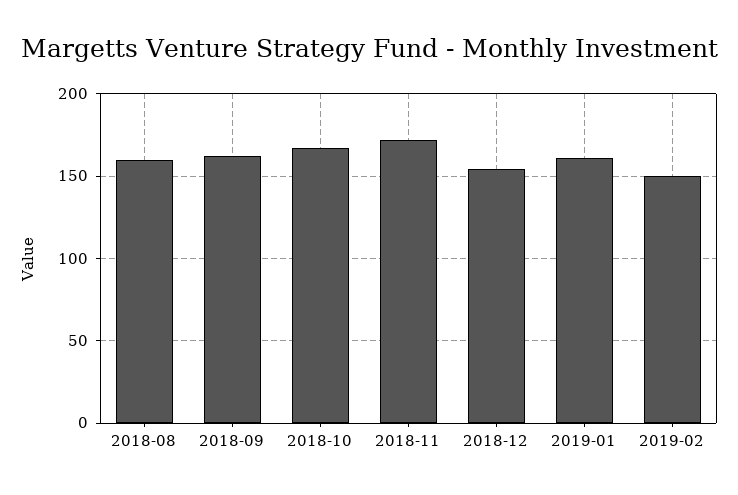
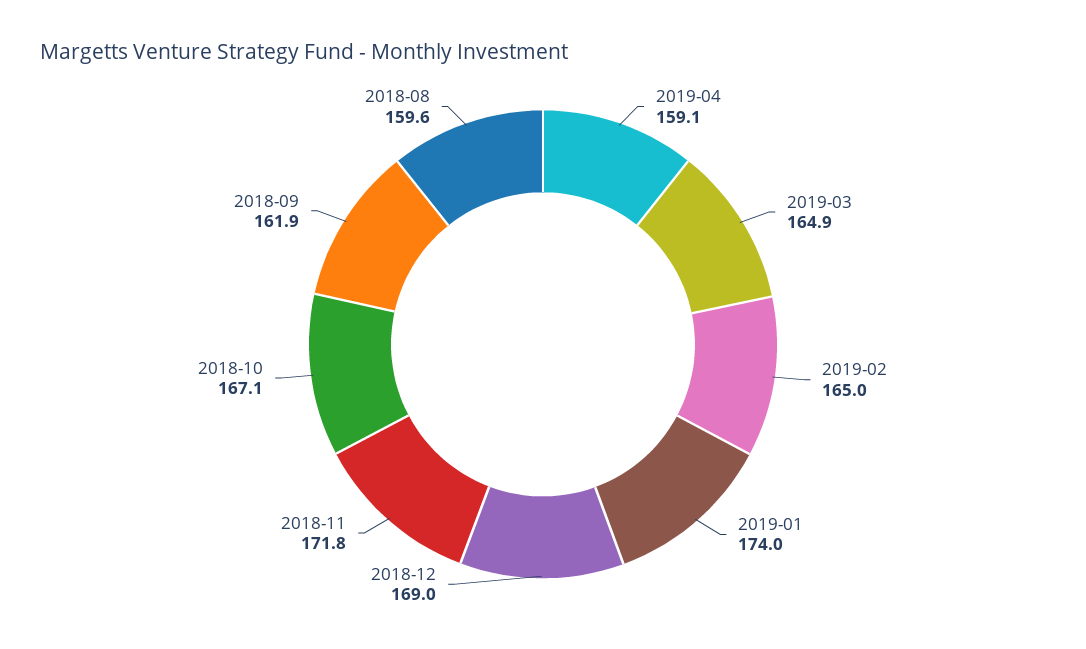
2018-12: 155 -> 169
2019-01: 160 -> 174
2019-02: 150 -> 165
2019-04: none -> 159.1
2019-03: none -> 164.9

